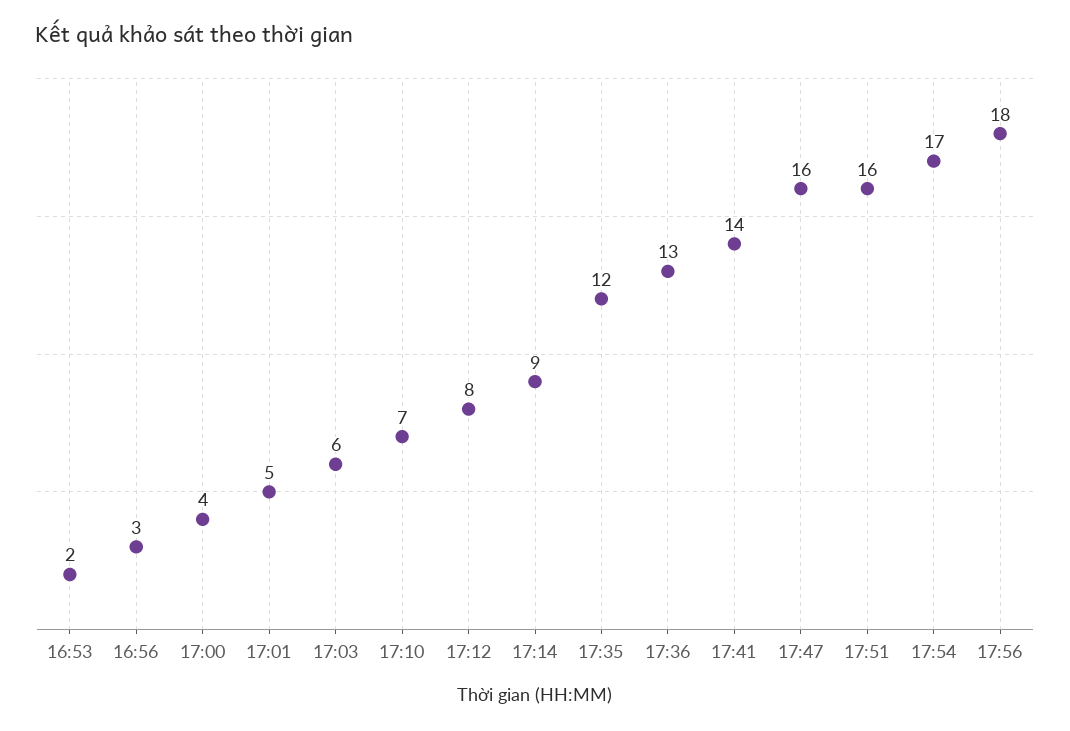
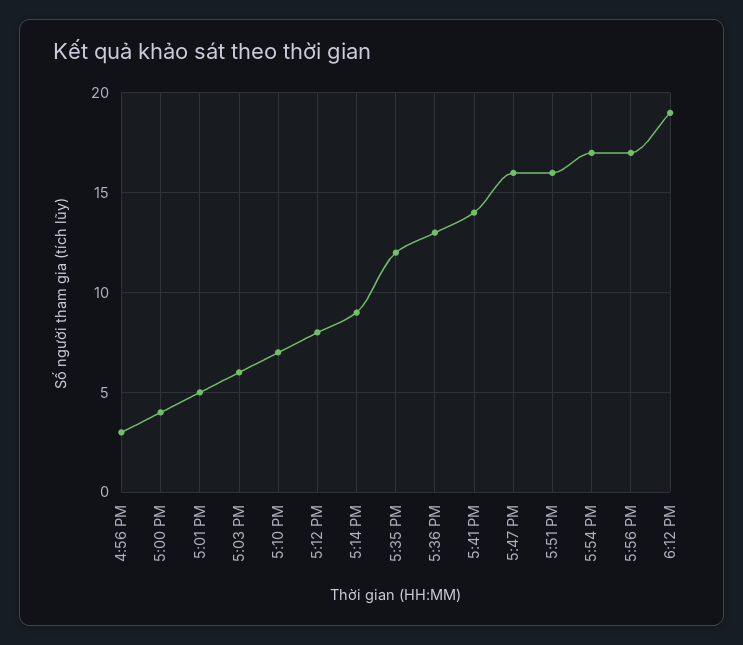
16:53: 2 -> none
17:56: 18 -> 17
6:12 PM: none -> 19

